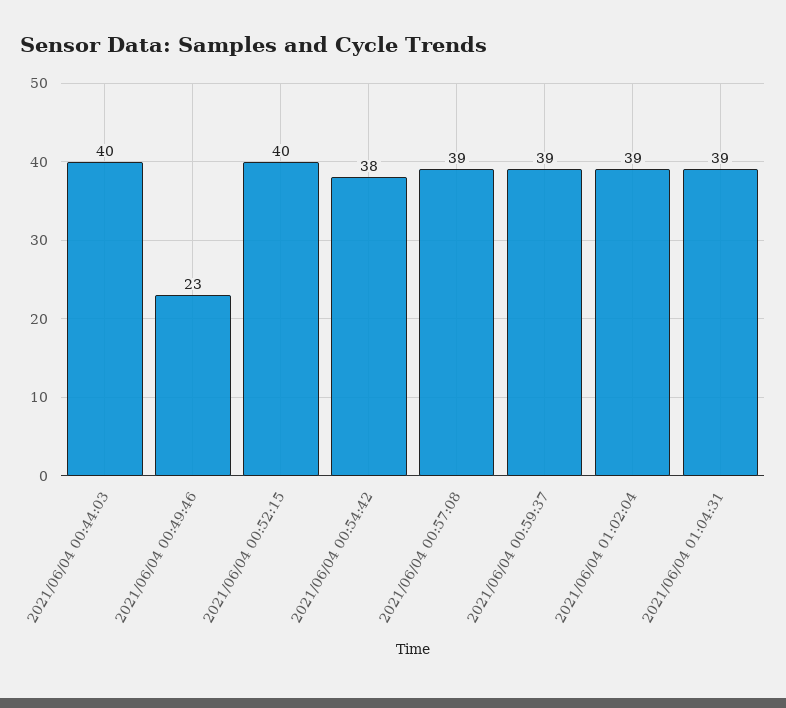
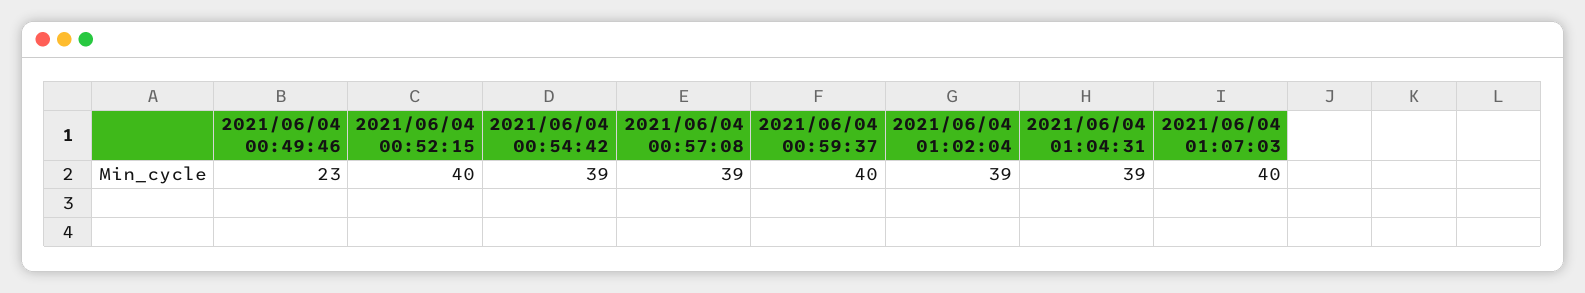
2021/06/04 00:44:03: 40 -> none
2021/06/04 00:54:42: 38 -> 39
2021/06/04 00:59:37: 39 -> 40
2021/06/04 01:07:03: none -> 40

